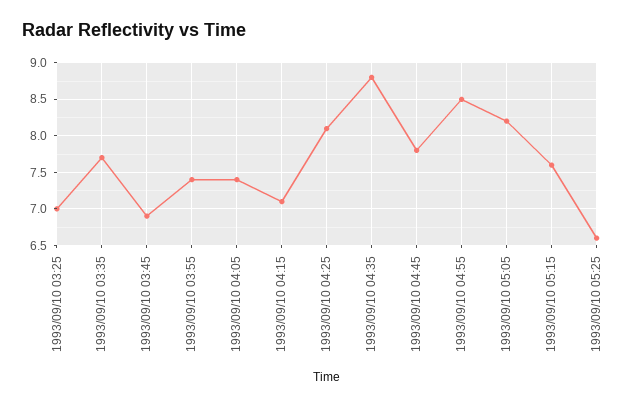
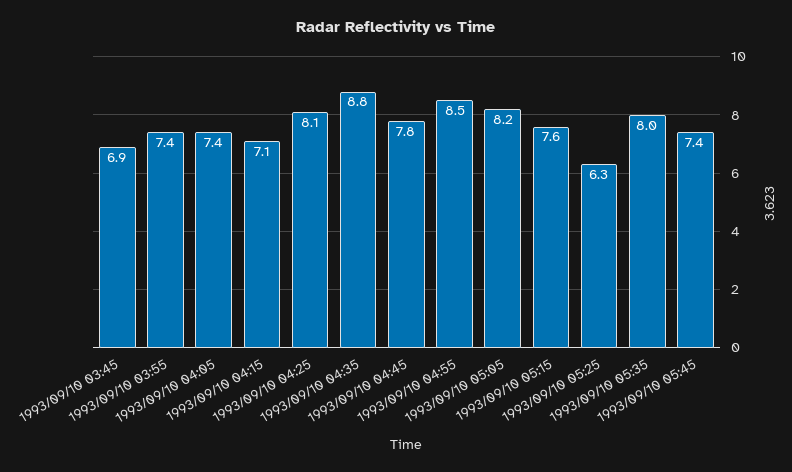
1993/09/10 03:25: 7 -> none
1993/09/10 03:35: 7.7 -> none
1993/09/10 05:25: 6.6 -> 6.3
1993/09/10 05:35: none -> 8
1993/09/10 05:45: none -> 7.4

